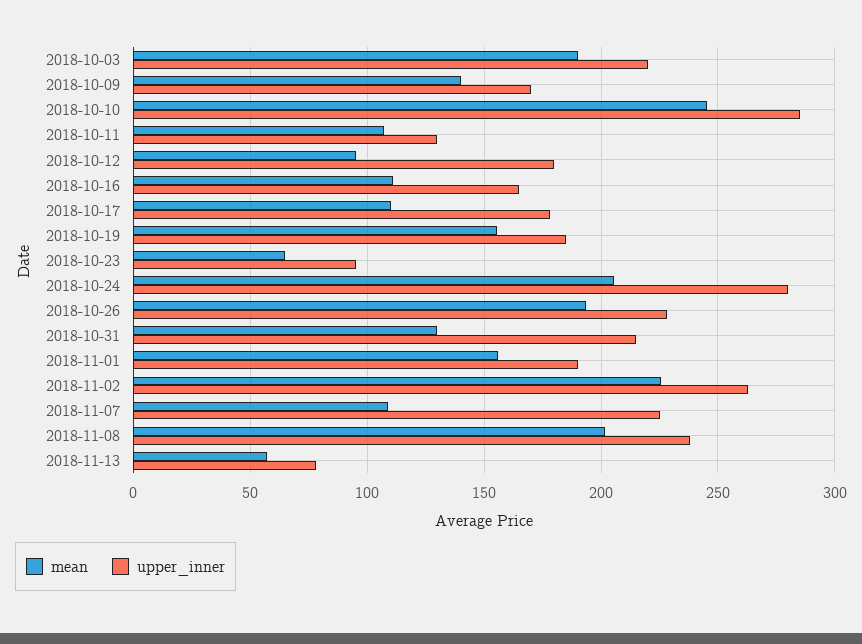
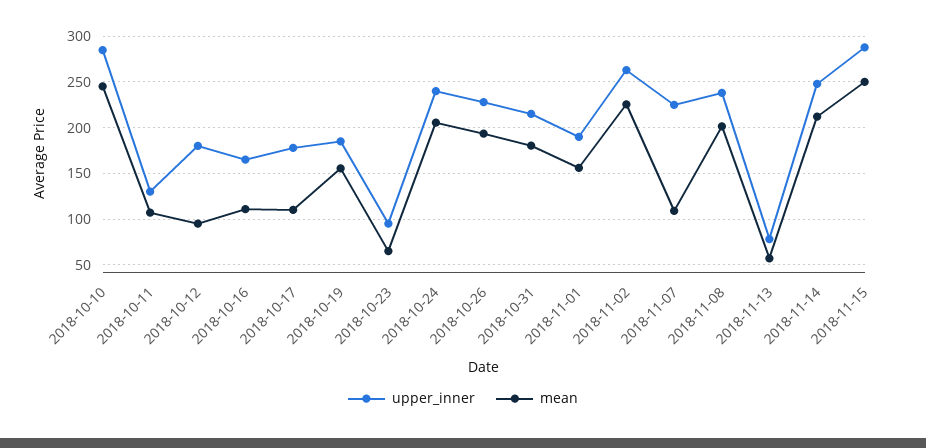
mean, 2018-10-03: 190 -> none
upper_inner, 2018-10-03: 220 -> none
mean, 2018-10-09: 140 -> none
upper_inner, 2018-10-09: 170 -> none
upper_inner, 2018-10-24: 280 -> 240
mean, 2018-10-31: 130 -> 180
upper_inner, 2018-11-14: none -> 250
mean, 2018-11-14: none -> 210
upper_inner, 2018-11-15: none -> 290
mean, 2018-11-15: none -> 250

